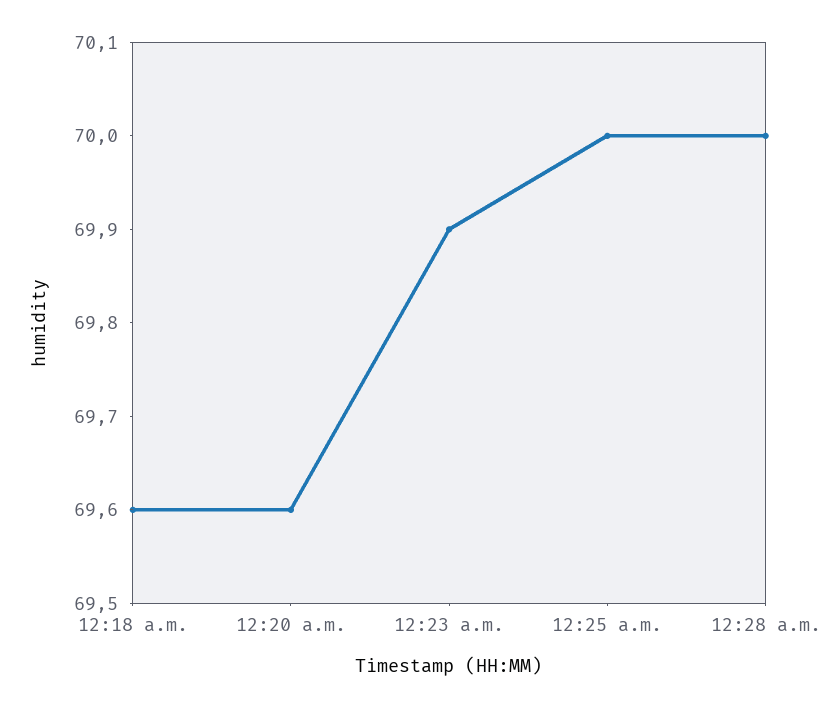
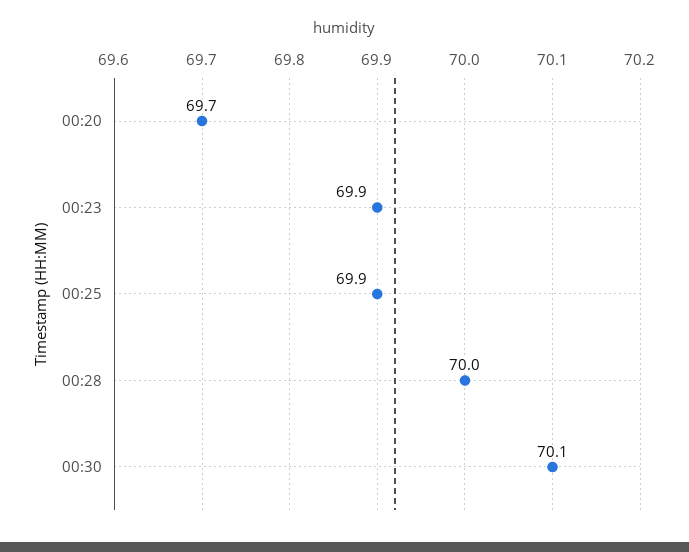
12:18 a.m.: 69.6 -> none
12:20 a.m.: 69.6 -> 69.7
12:25 a.m.: 70 -> 69.9
00:30: none -> 70.1

